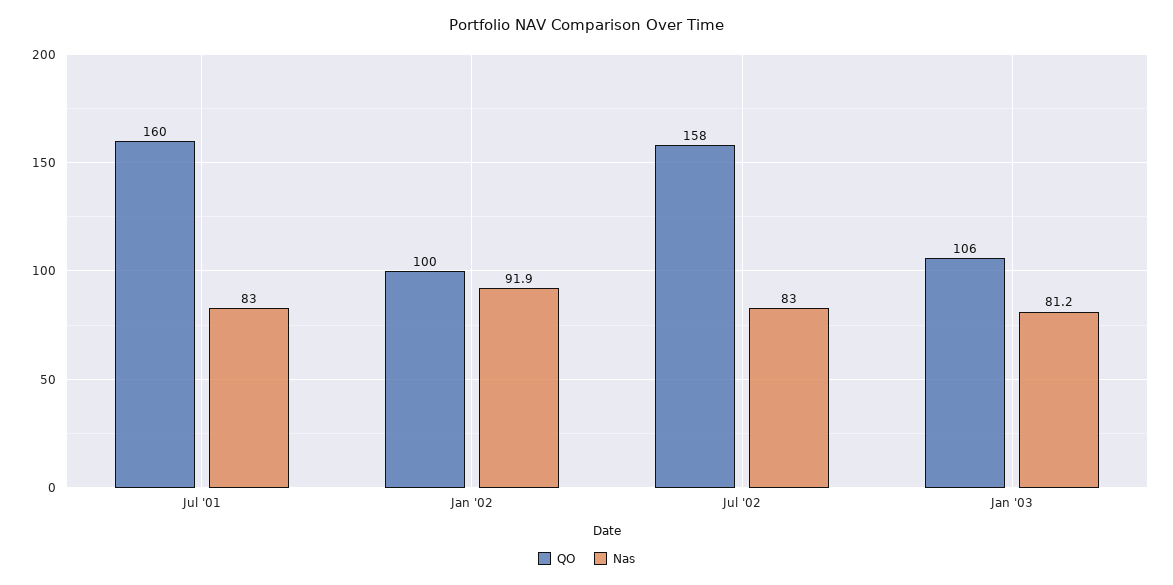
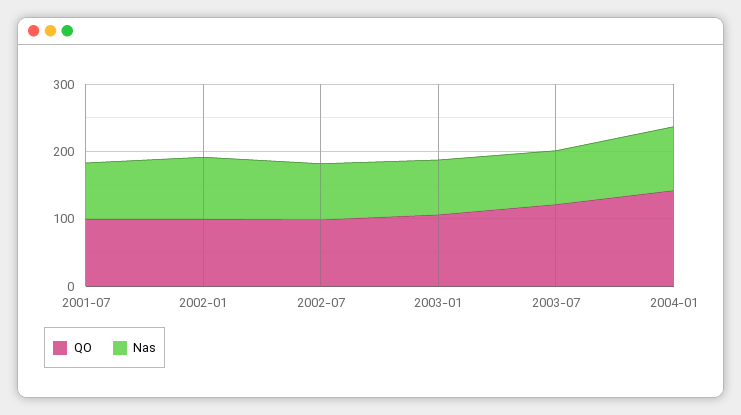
QO, Jul '01: 160 -> 100
QO, Jul '02: 158 -> 100
QO, 2003-07: none -> 120
Nas, 2003-07: none -> 80
QO, 2004-01: none -> 140
Nas, 2004-01: none -> 100

